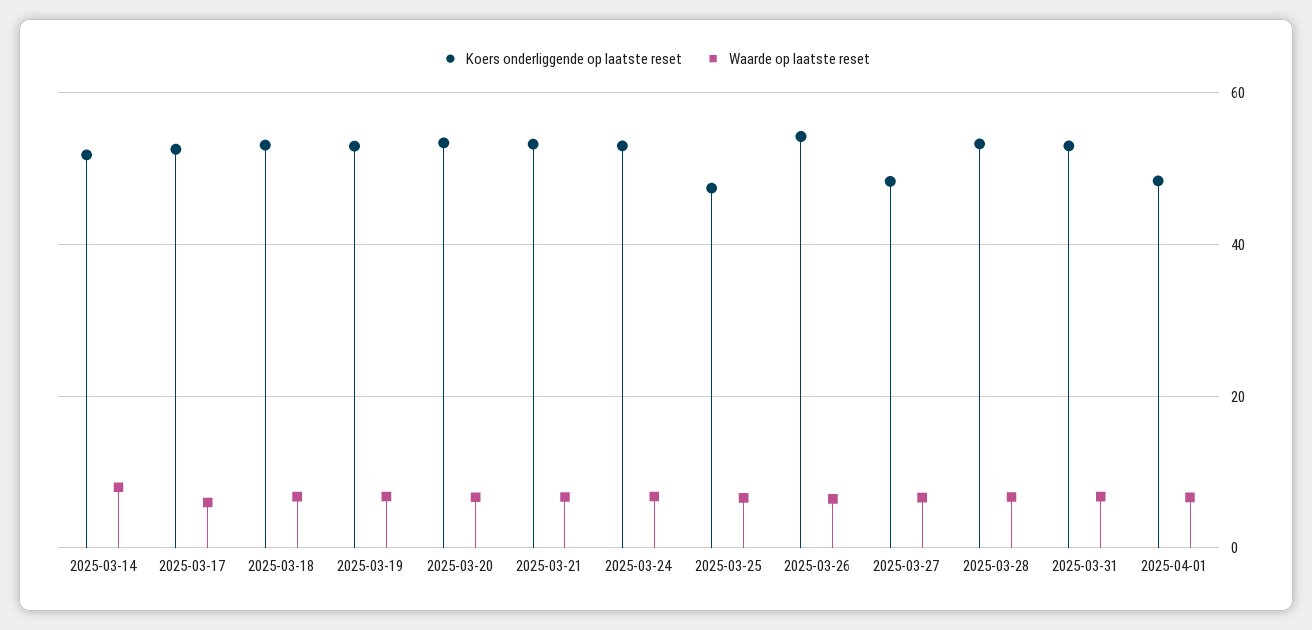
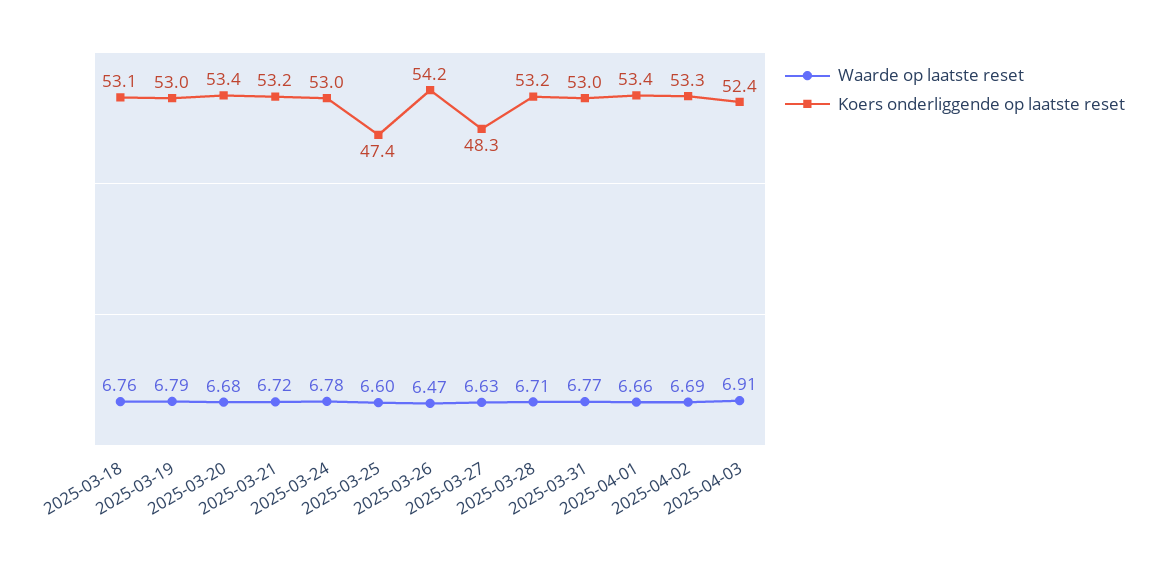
Koers onderliggende op laatste reset, 2025-03-14: 52 -> none
Waarde op laatste reset, 2025-03-14: 8 -> none
Koers onderliggende op laatste reset, 2025-03-17: 52 -> none
Waarde op laatste reset, 2025-03-17: 6 -> none
Koers onderliggende op laatste reset, 2025-04-01: 48 -> 53.4
Waarde op laatste reset, 2025-04-02: none -> 6.69
Koers onderliggende op laatste reset, 2025-04-02: none -> 53.3
Waarde op laatste reset, 2025-04-03: none -> 6.91
Koers onderliggende op laatste reset, 2025-04-03: none -> 52.4

